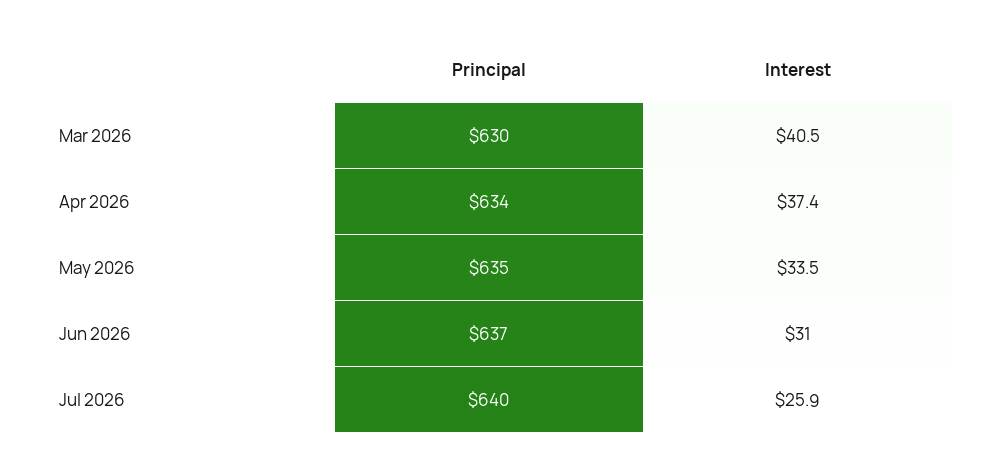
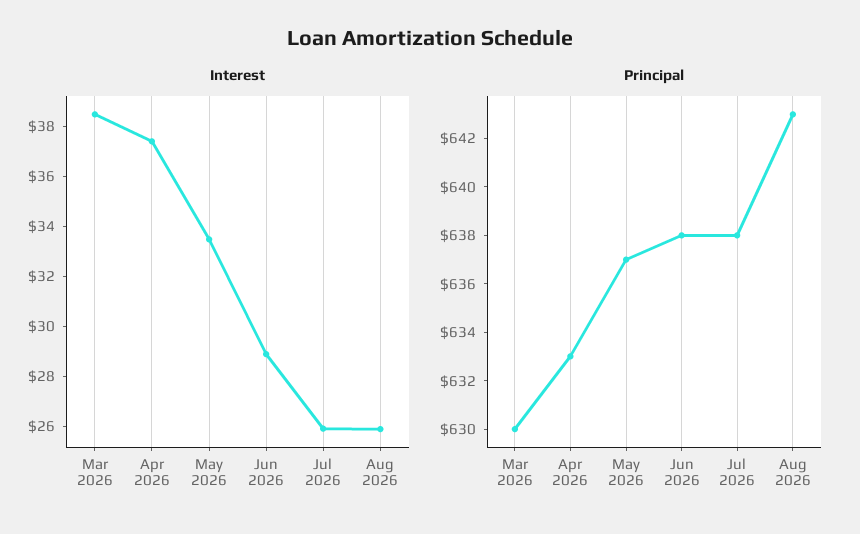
Interest, Mar 2026: 40.5 -> 38.5
Principal, Apr 2026: 634 -> 633
Principal, May 2026: 635 -> 637
Principal, Jun 2026: 637 -> 638
Interest, Jun 2026: 31 -> 29
Principal, Jul 2026: 640 -> 638
Interest, Aug 2026: none -> 26
Principal, Aug 2026: none -> 643

